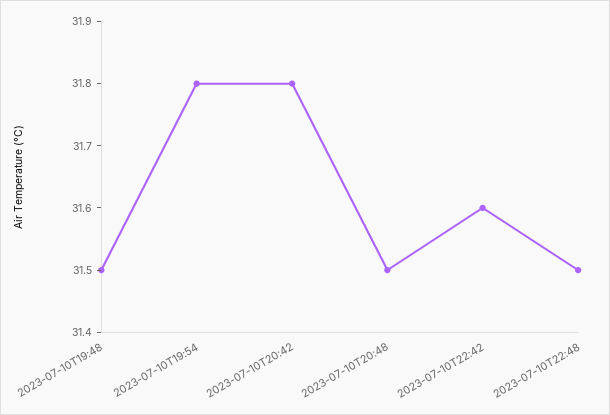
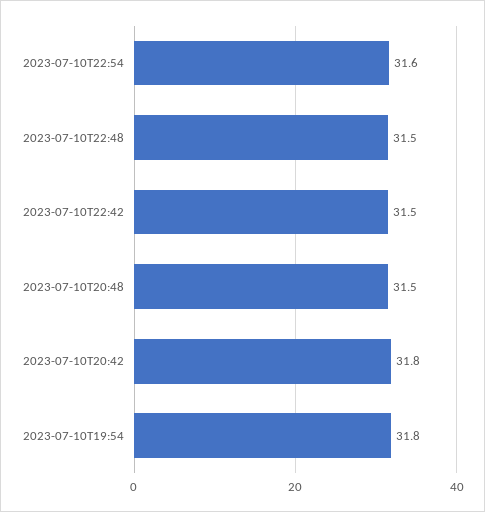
2023-07-10T19:48: 31.5 -> none
2023-07-10T22:42: 31.6 -> 31.5
2023-07-10T22:54: none -> 31.6

